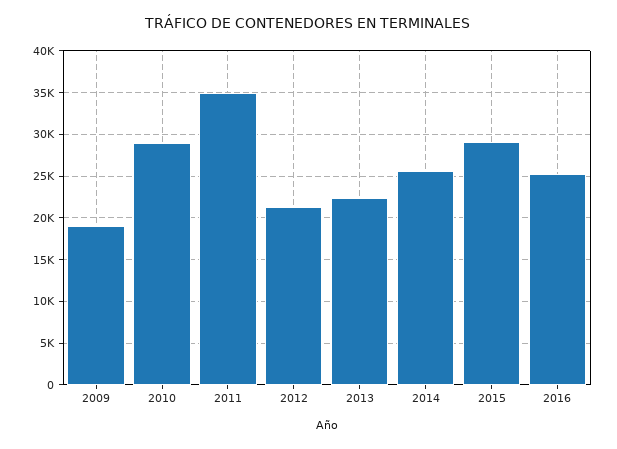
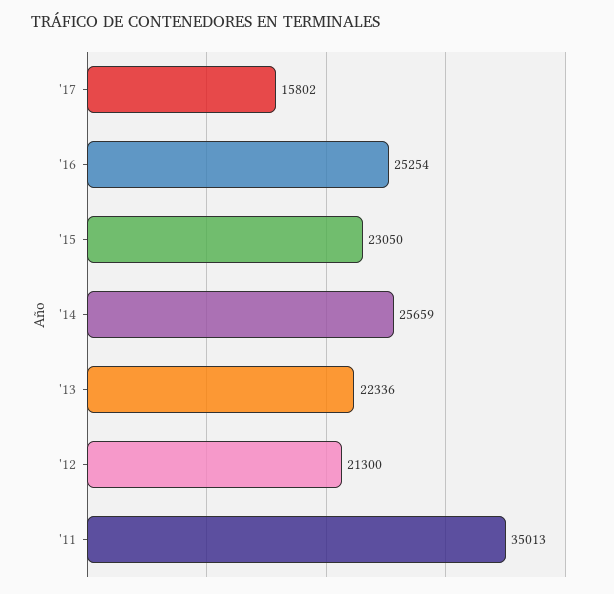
2009: 19000 -> none
2010: 29000 -> none
2015: 29000 -> 23050
'17: none -> 15802

